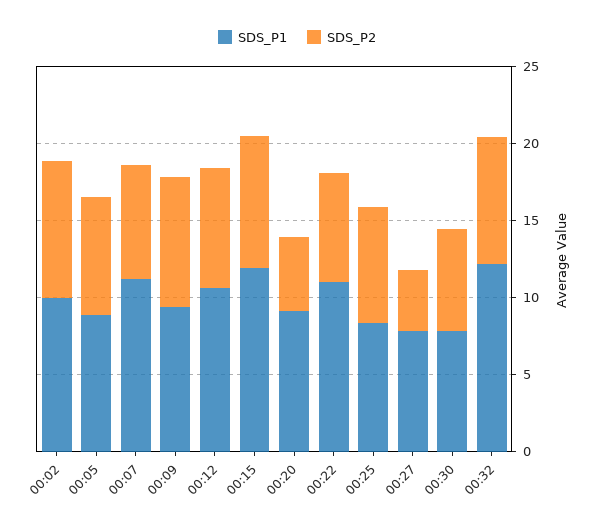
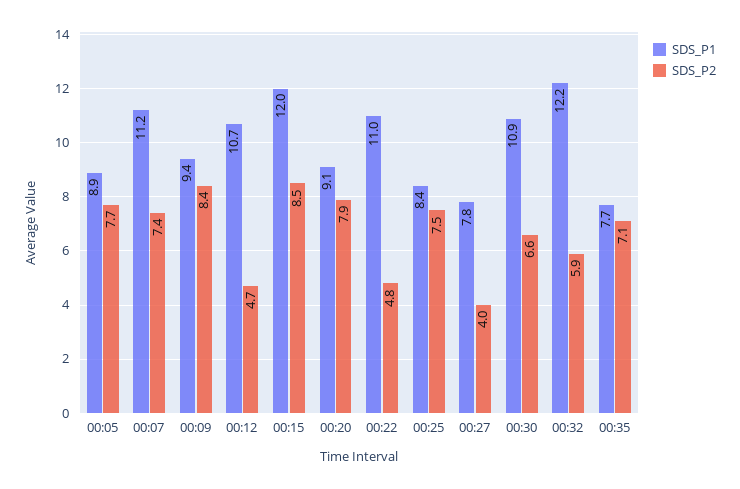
SDS_P1, 00:02: 10 -> none
SDS_P2, 00:02: 9 -> none
SDS_P2, 00:12: 8 -> 4.7
SDS_P2, 00:20: 5 -> 7.9
SDS_P2, 00:22: 7 -> 4.8
SDS_P1, 00:30: 8 -> 10.9
SDS_P2, 00:32: 8 -> 5.9
SDS_P1, 00:35: none -> 7.7
SDS_P2, 00:35: none -> 7.1

